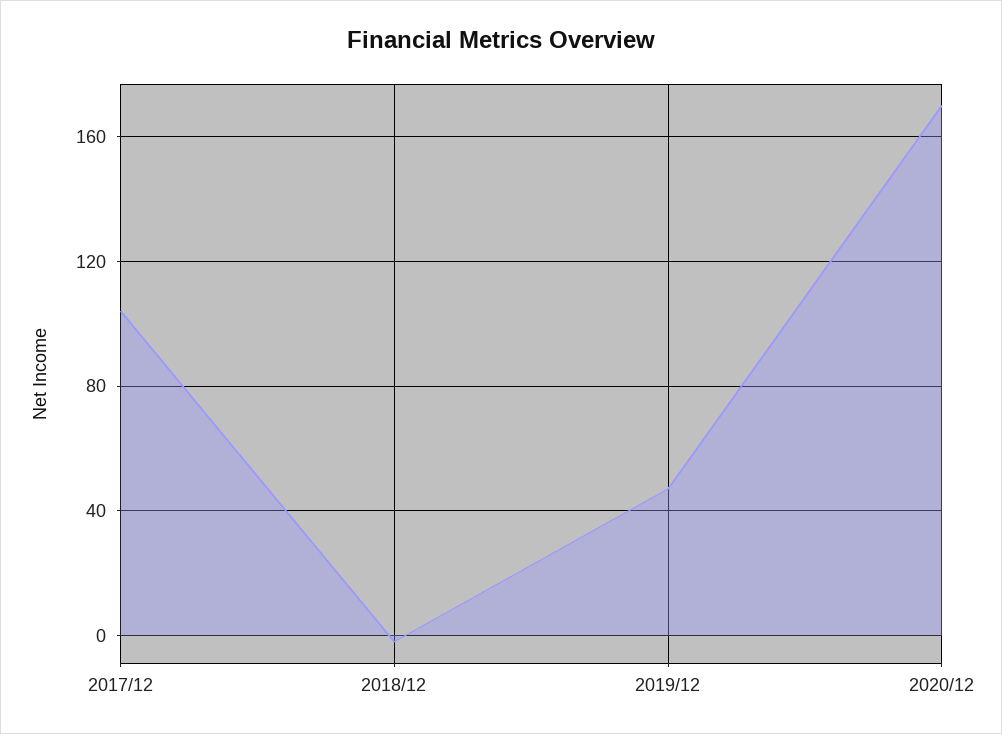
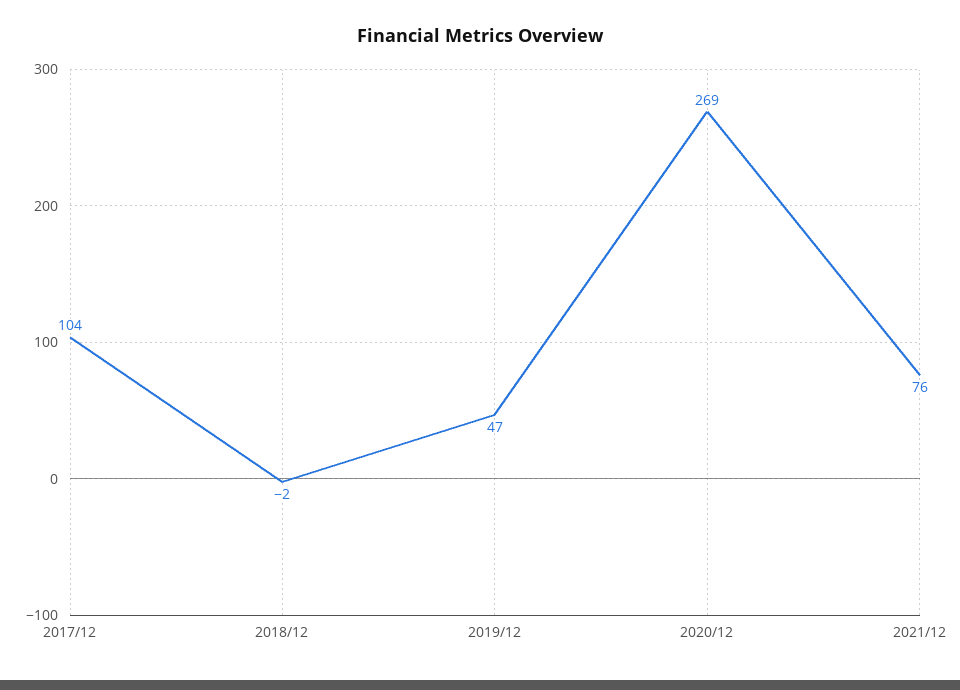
2020/12: 170 -> 269
2021/12: none -> 76

